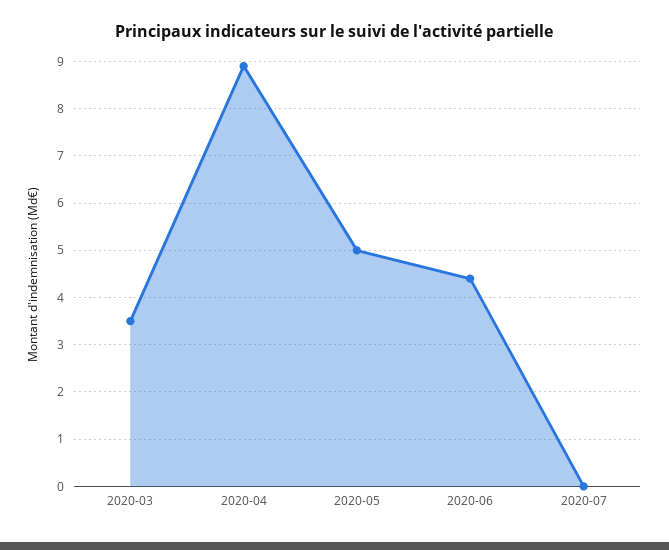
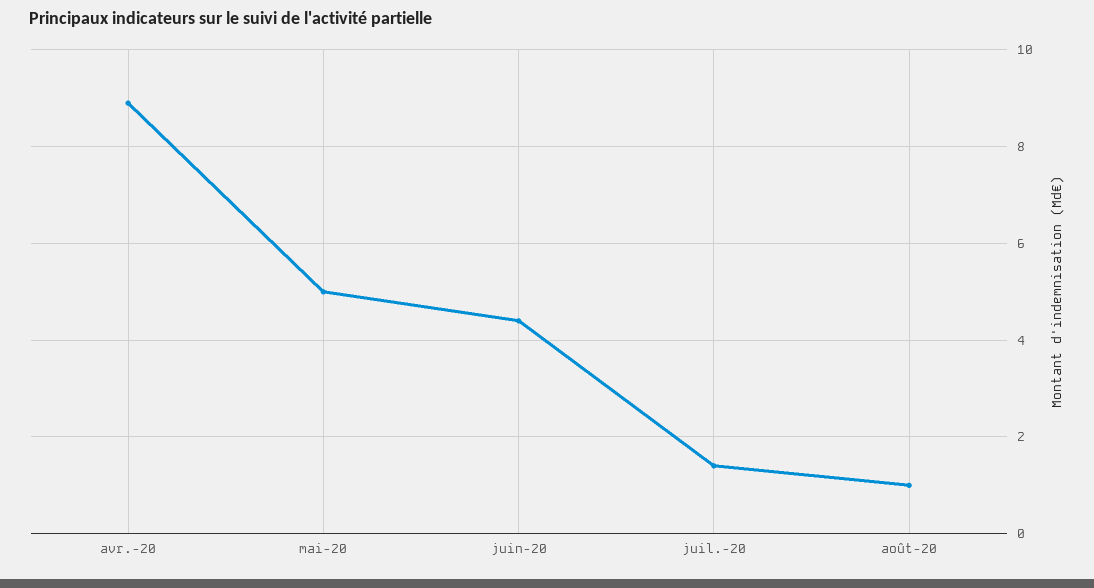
2020-03: 3.5 -> none
2020-07: 0 -> 1.5
août-20: none -> 1

